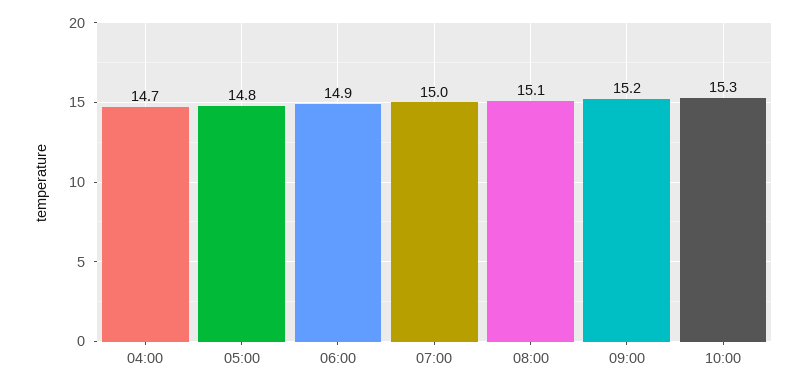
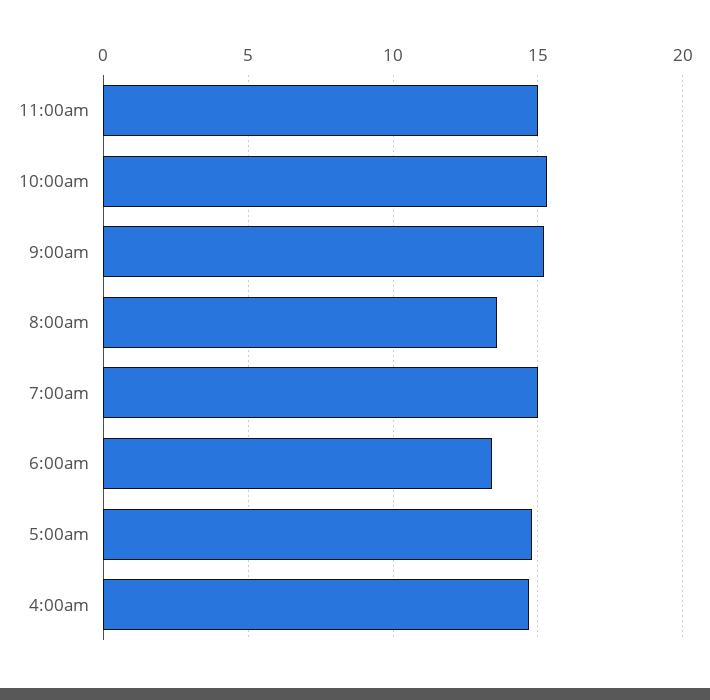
06:00: 14.9 -> 13.5
08:00: 15.1 -> 13.5
11:00am: none -> 15

